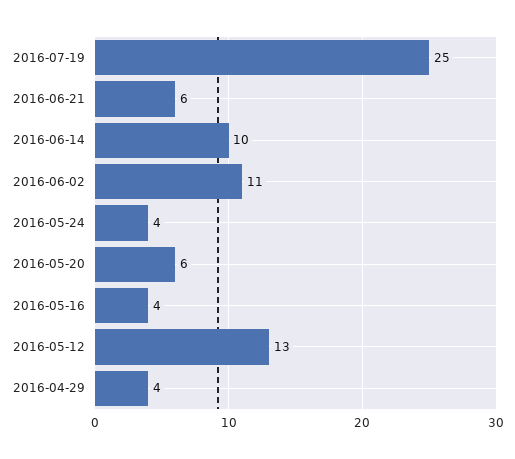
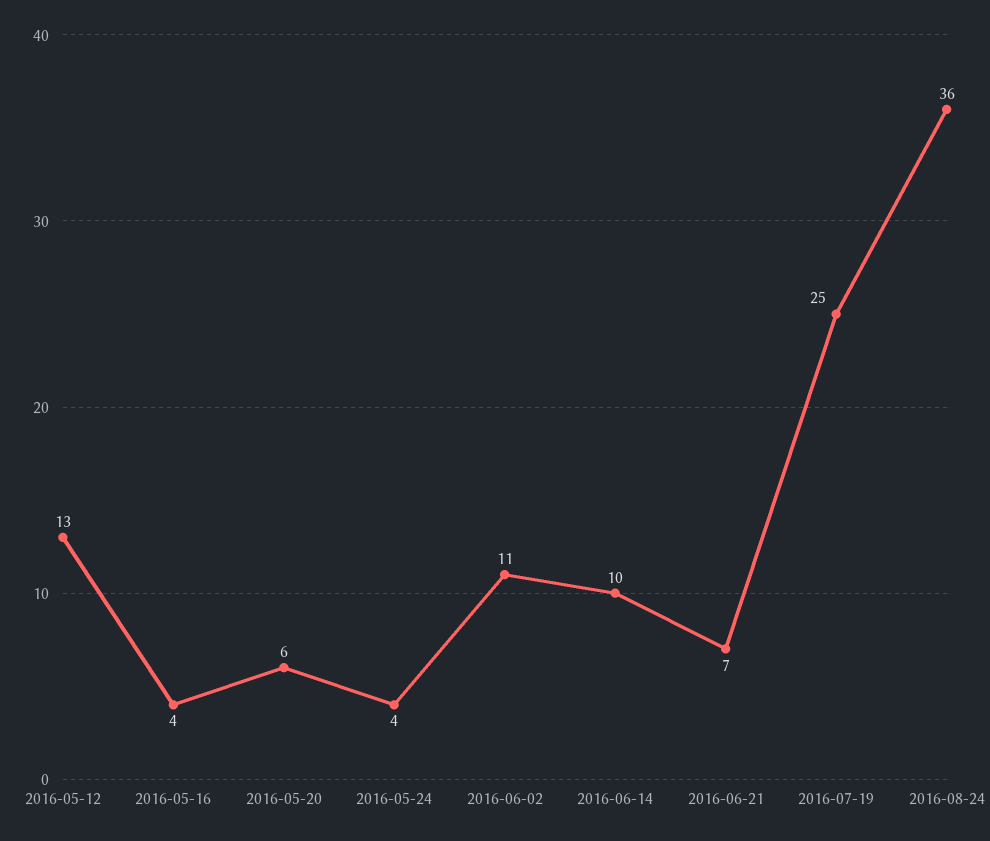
2016-06-21: 6 -> 7
2016-04-29: 4 -> none
2016-08-24: none -> 36

